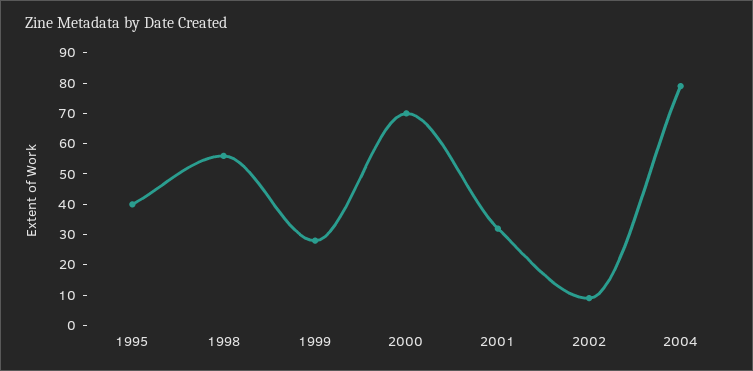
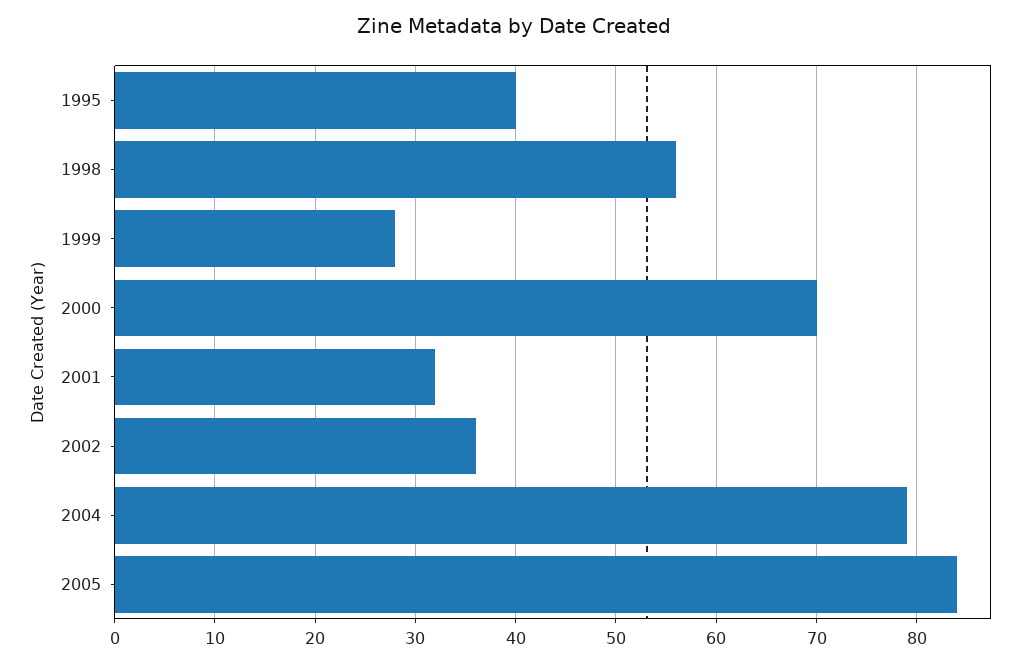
2002: 10 -> 36
2005: none -> 84

